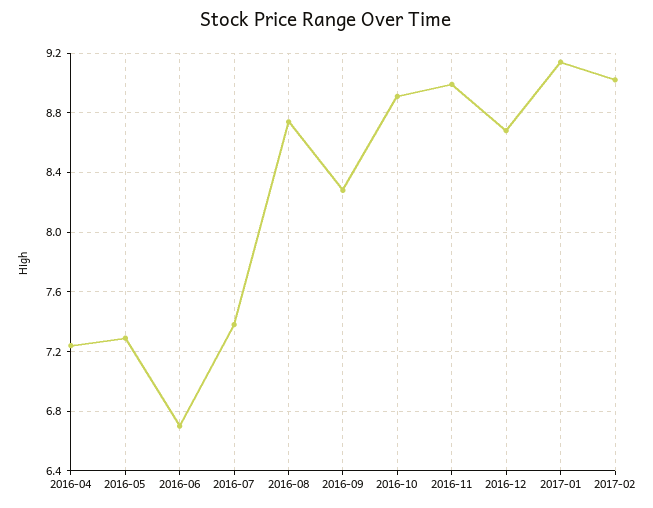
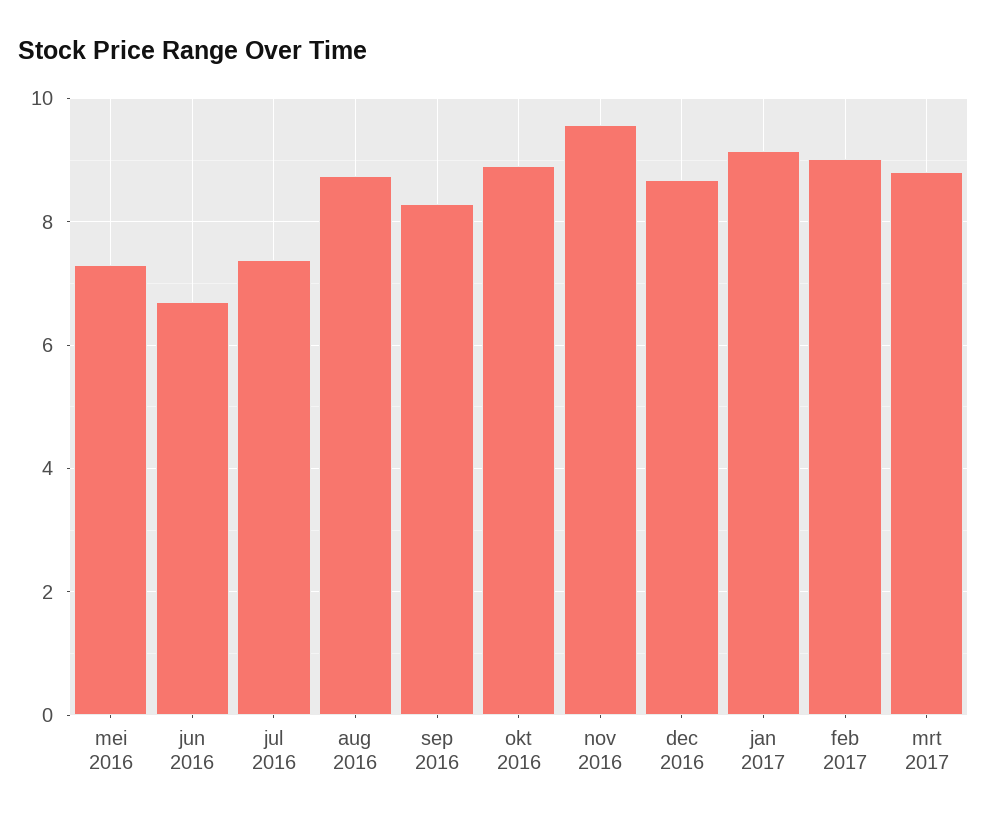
2016-04: 7.25 -> none
2016-11: 9 -> 9.6
mrt 2017: none -> 8.8

